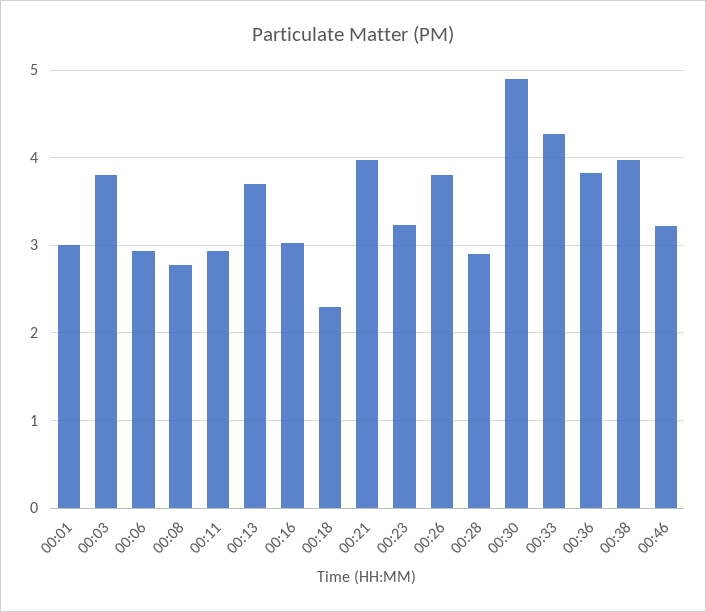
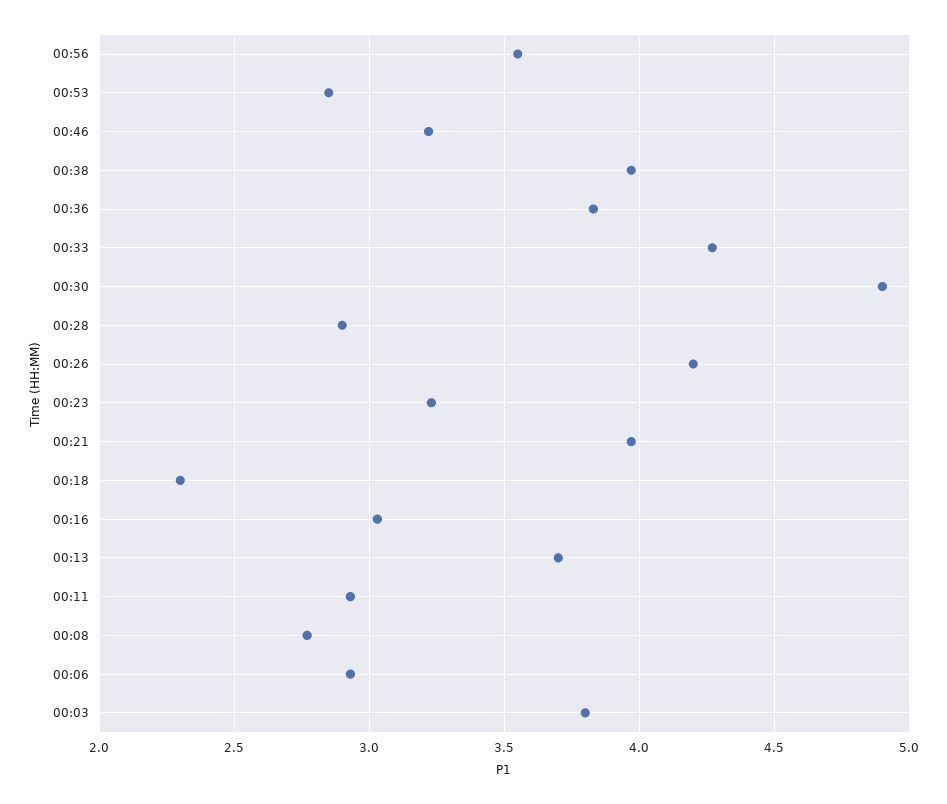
00:01: 3 -> none
00:26: 3.8 -> 4.2
00:56: none -> 3.55
00:53: none -> 2.85

